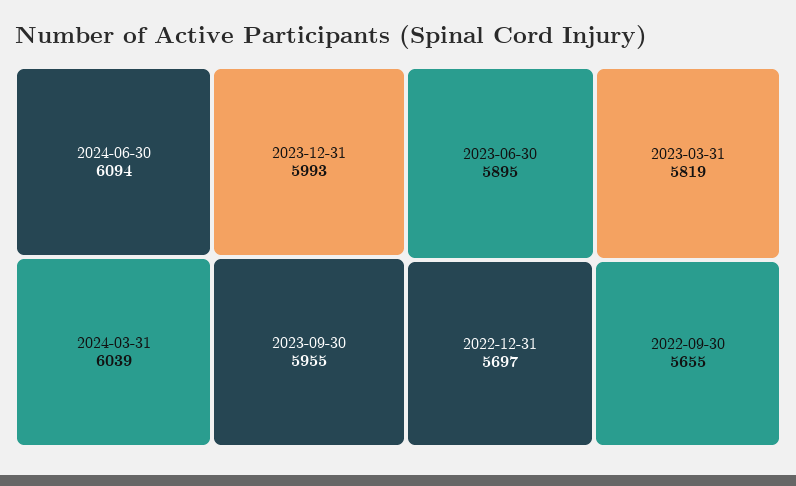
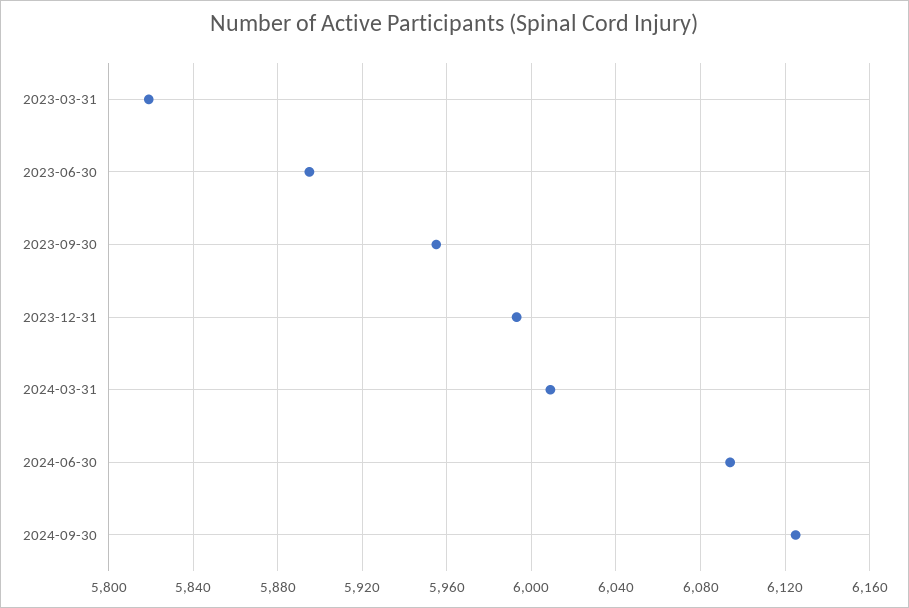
2024-03-31: 6039 -> 6010
2022-12-31: 5697 -> none
2022-09-30: 5655 -> none
2024-09-30: none -> 6125

